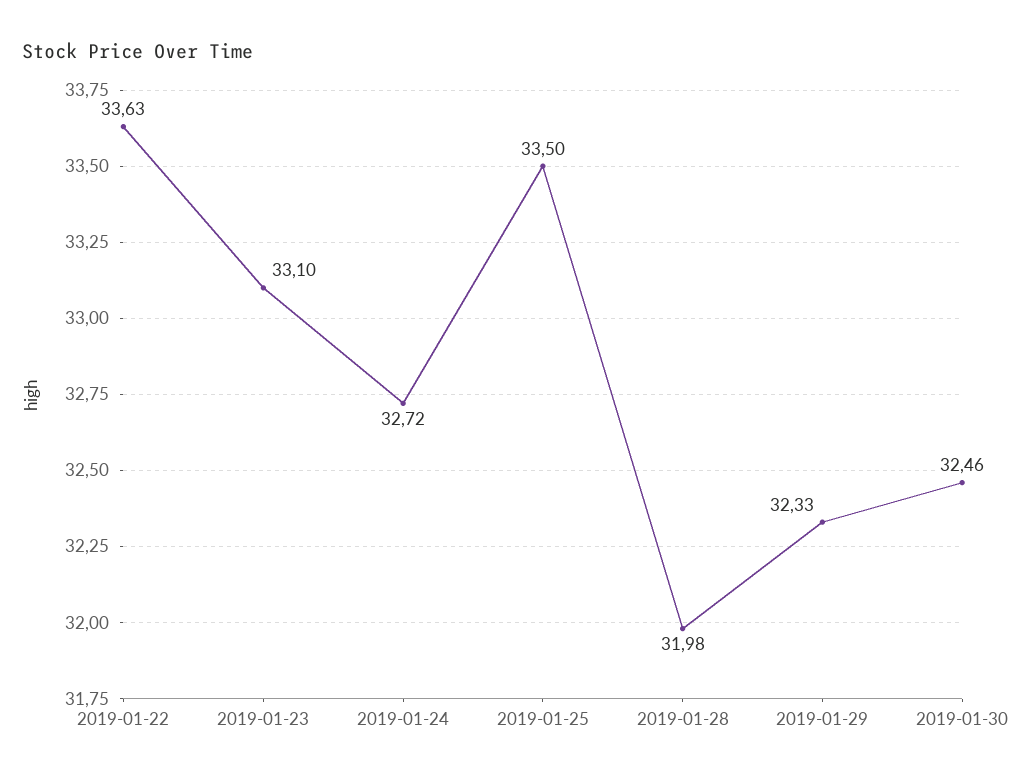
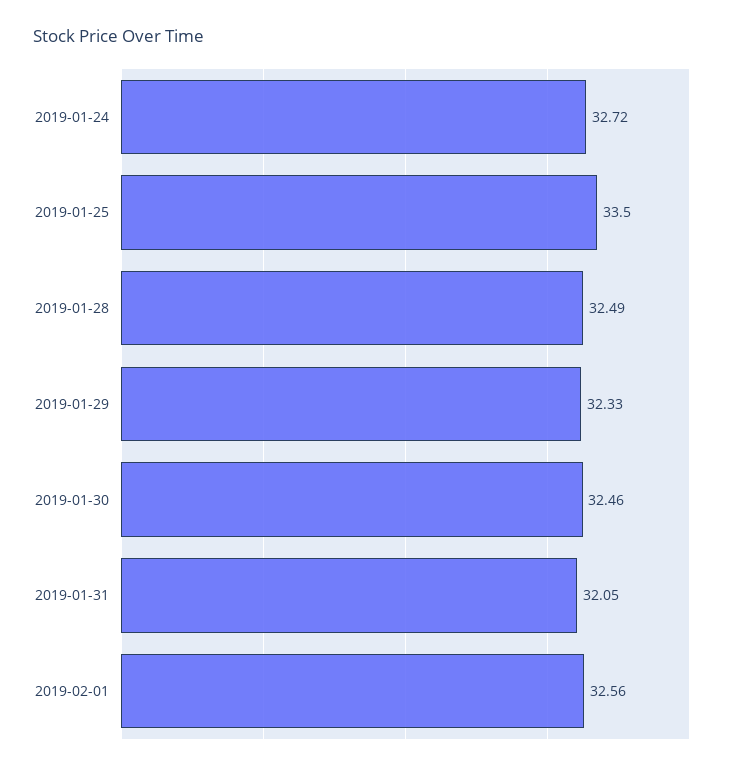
2019-01-22: 33.63 -> none
2019-01-23: 33.1 -> none
2019-01-28: 31.98 -> 32.49
2019-01-31: none -> 32.05
2019-02-01: none -> 32.56

